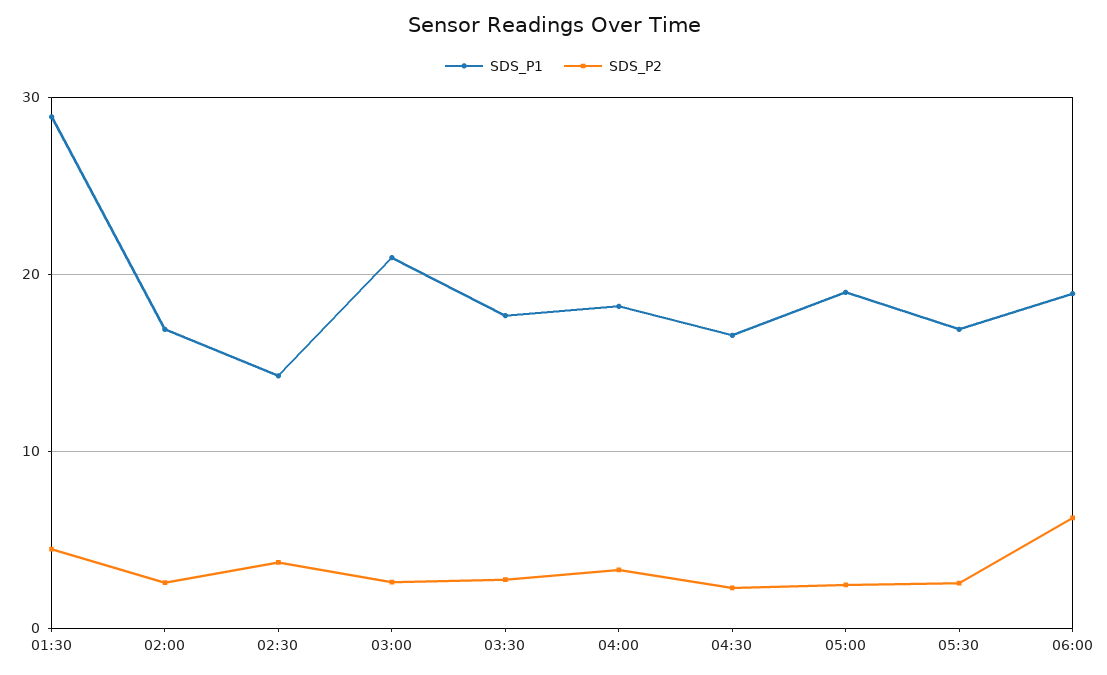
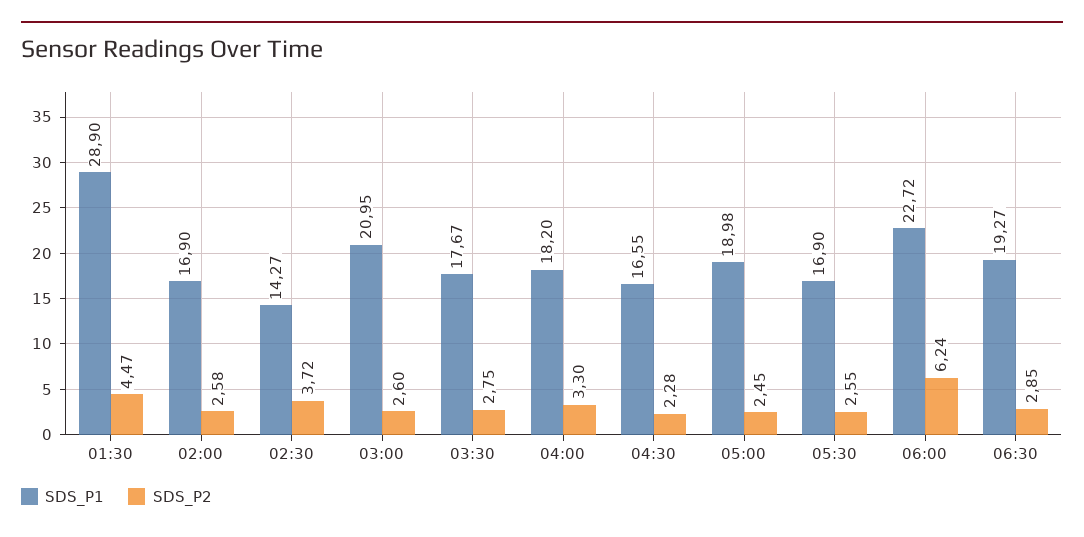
SDS_P1, 06:00: 19 -> 22.72
SDS_P1, 06:30: none -> 19.27
SDS_P2, 06:30: none -> 2.85

